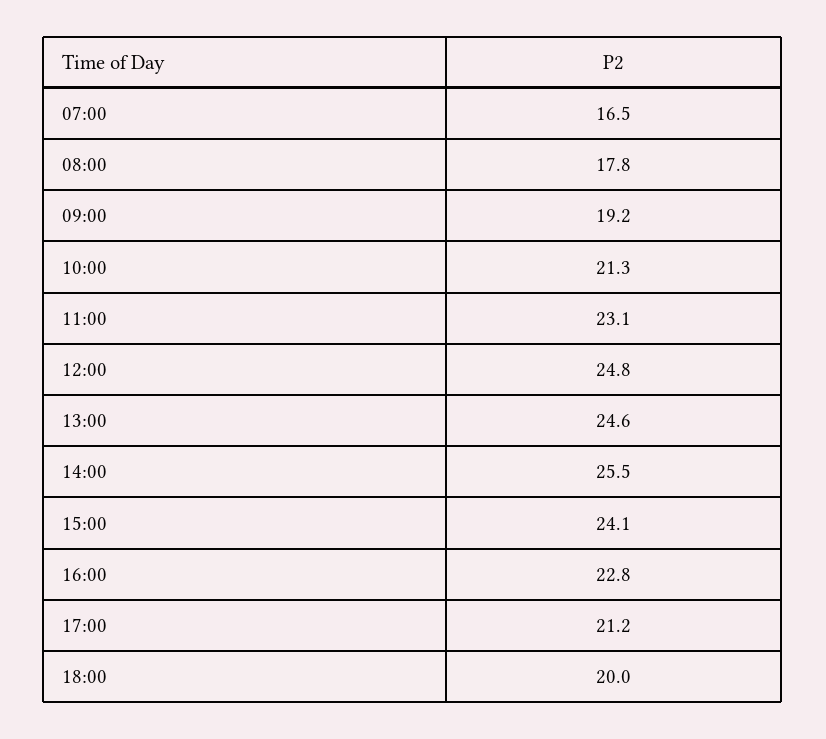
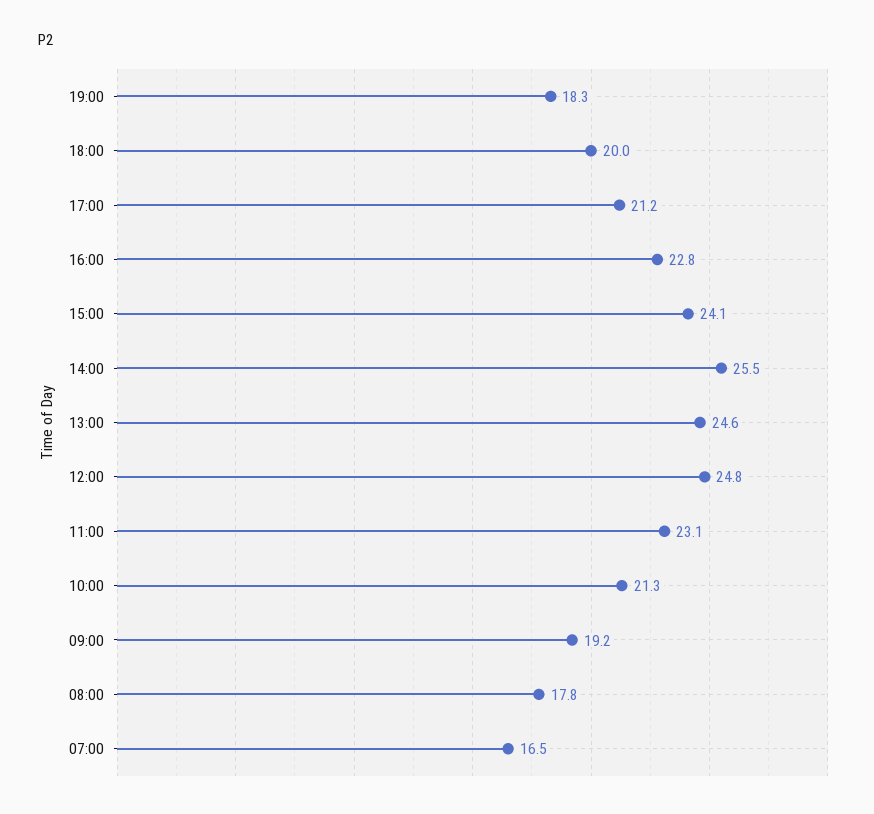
19:00: none -> 18.3

